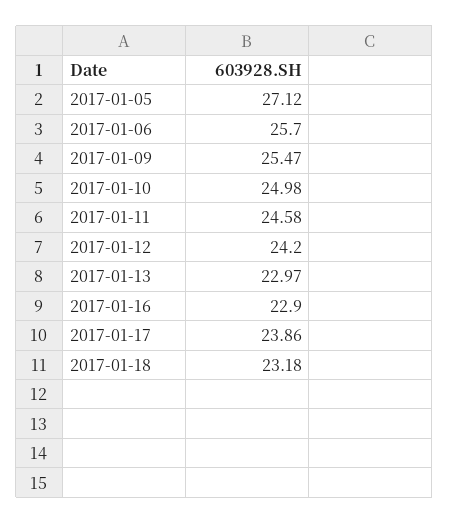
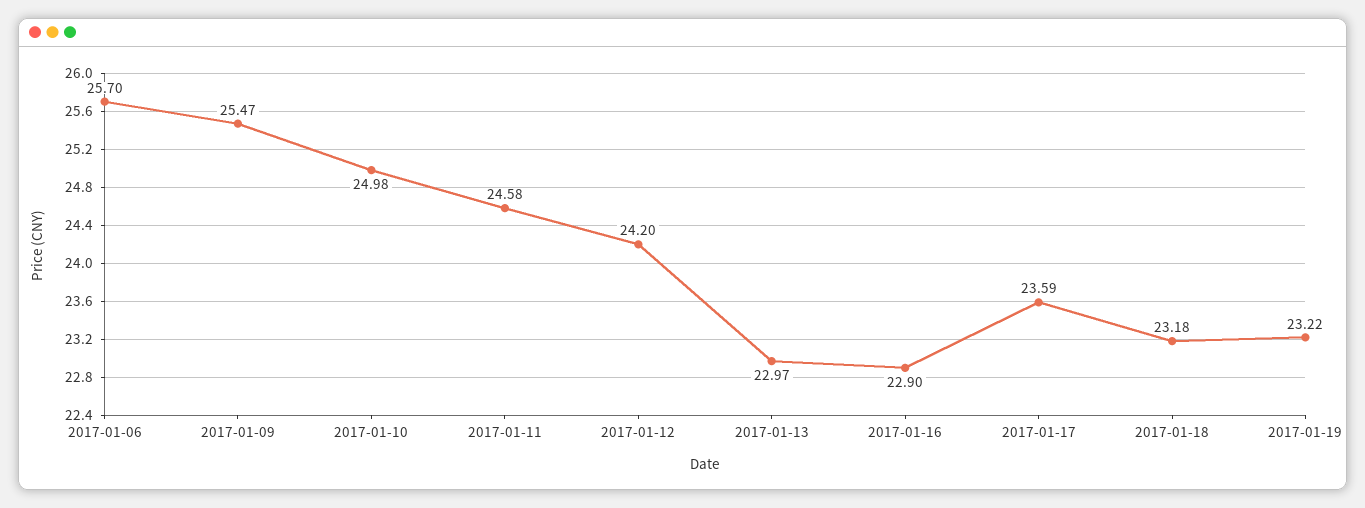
2017-01-05: 27.12 -> none
2017-01-17: 23.86 -> 23.59
2017-01-19: none -> 23.22

